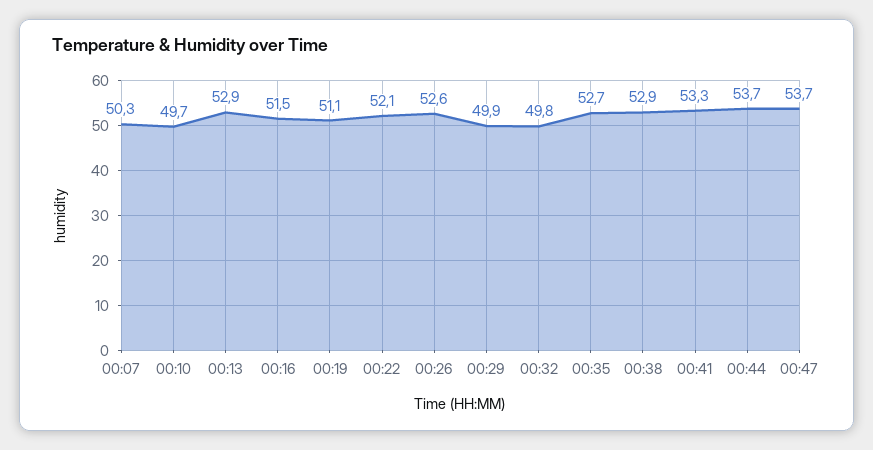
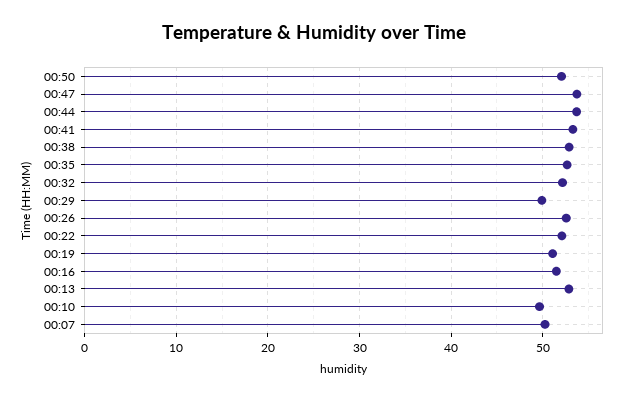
00:32: 49.8 -> 52
00:50: none -> 52

